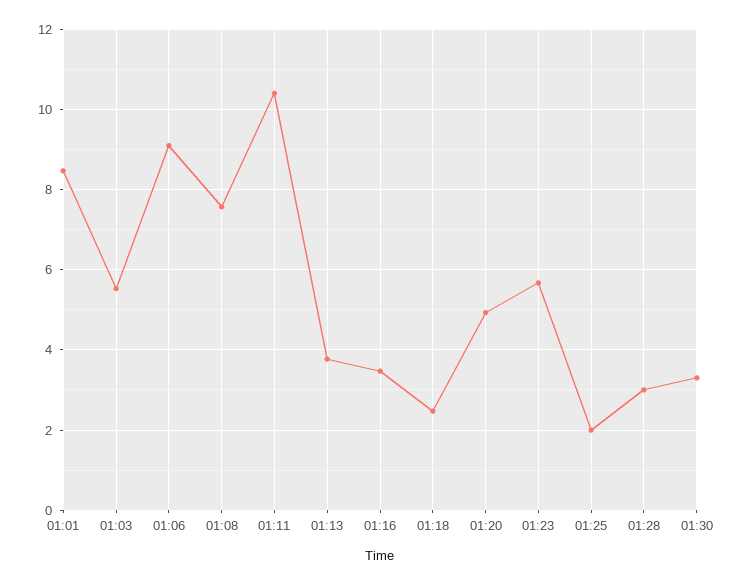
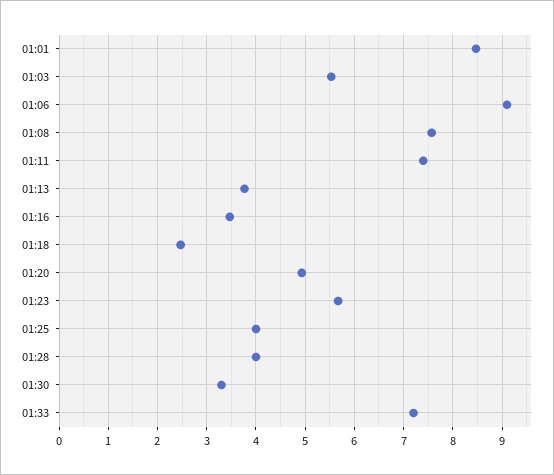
01:11: 10.4 -> 7.4
01:25: 2 -> 4
01:28: 3 -> 4
01:33: none -> 7.2

